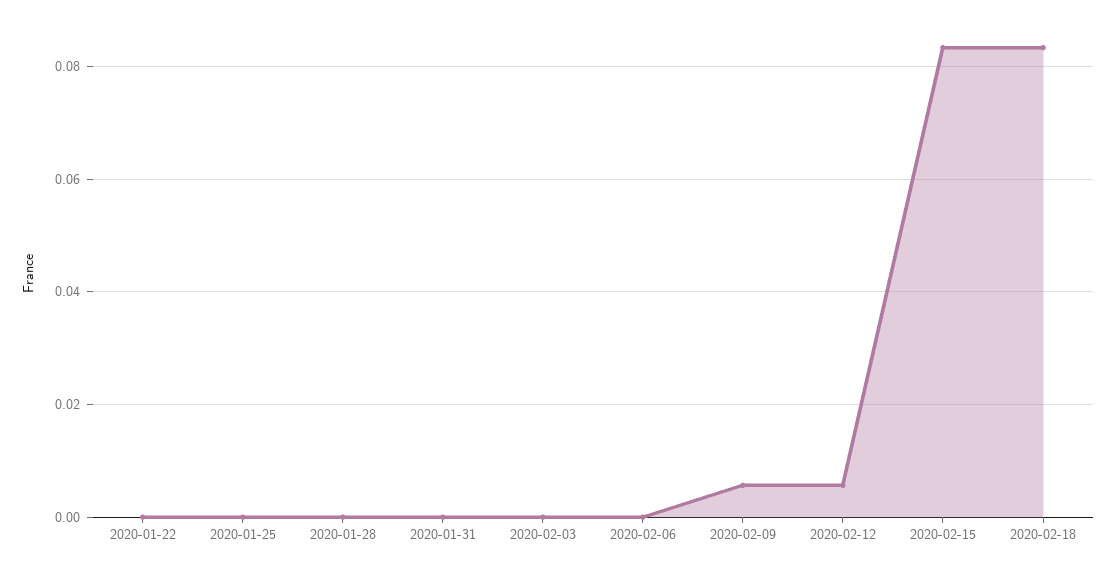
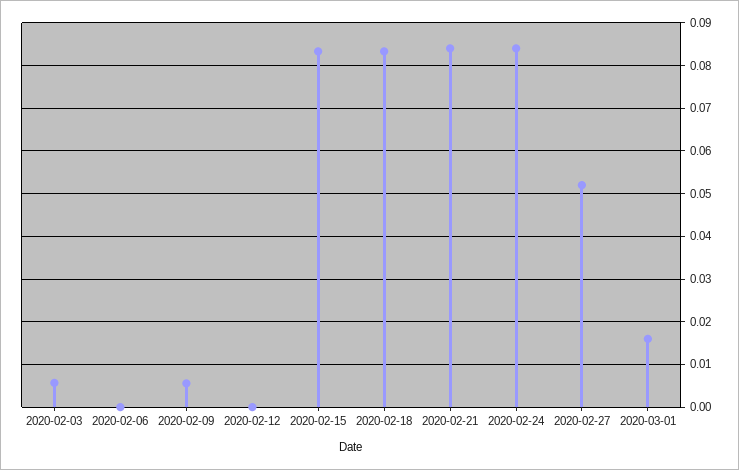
2020-01-22: 0 -> none
2020-01-25: 0 -> none
2020-01-28: 0 -> none
2020-01-31: 0 -> none
2020-02-03: 0 -> 0.006
2020-02-12: 0.006 -> 0
2020-02-21: none -> 0.084
2020-02-24: none -> 0.084
2020-02-27: none -> 0.052
2020-03-01: none -> 0.016

